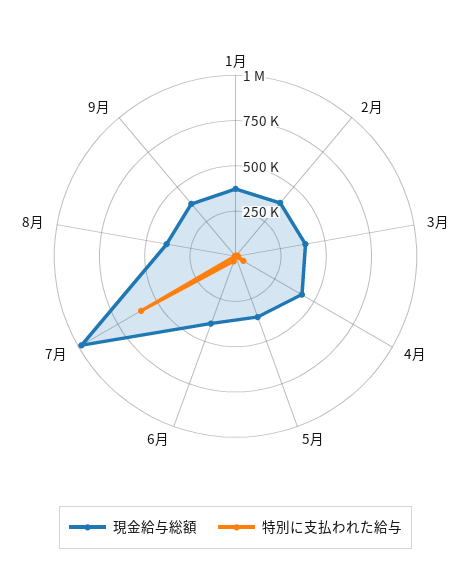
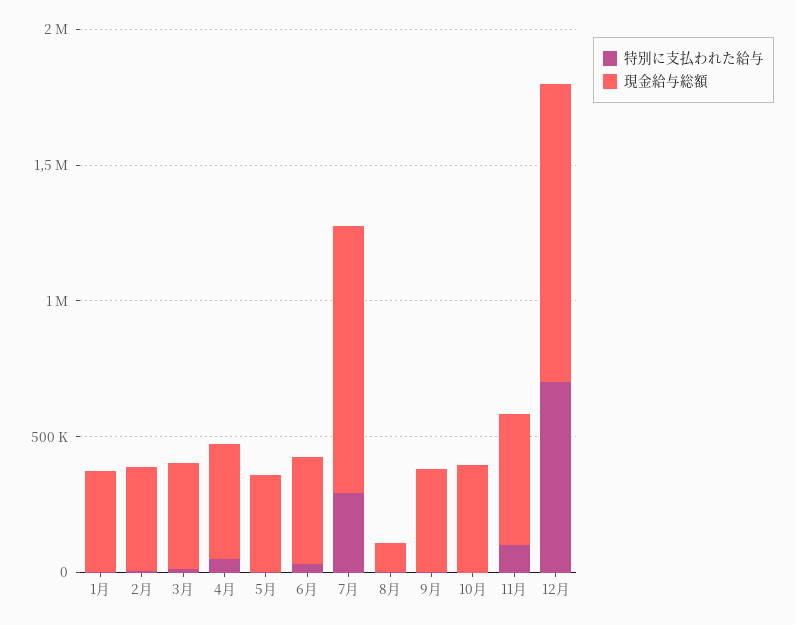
特別に支払われた給与, 7月: 600000 -> 300000
現金給与総額, 8月: 400000 -> 100000
特別に支払われた給与, 10月: none -> 0
現金給与総額, 10月: none -> 400000
特別に支払われた給与, 11月: none -> 100000
現金給与総額, 11月: none -> 500000
特別に支払われた給与, 12月: none -> 700000
現金給与総額, 12月: none -> 1100000

